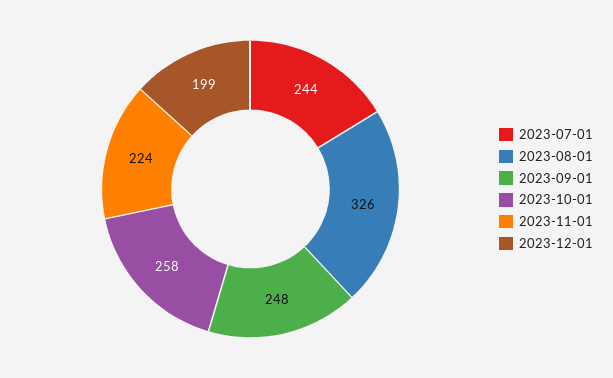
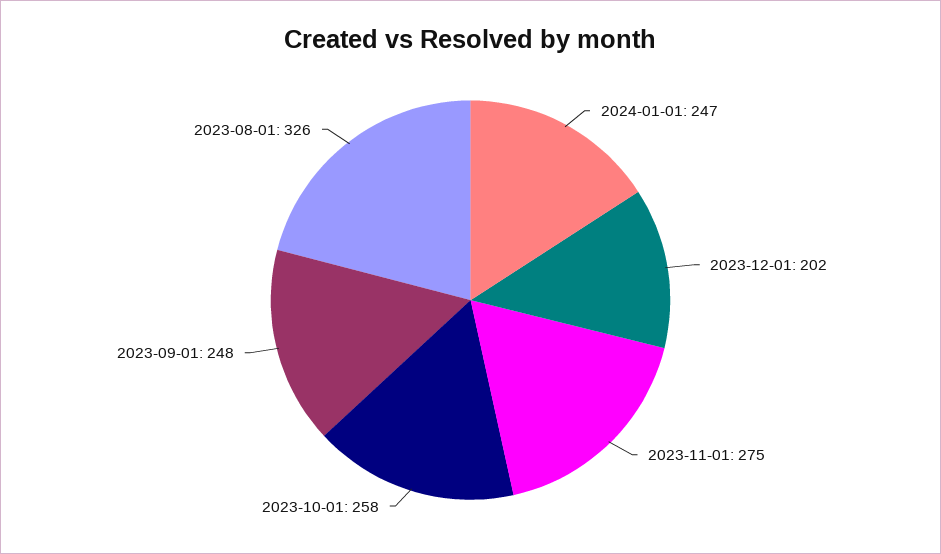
2023-07-01: 244 -> none
2023-11-01: 224 -> 275
2023-12-01: 199 -> 202
2024-01-01: none -> 247

